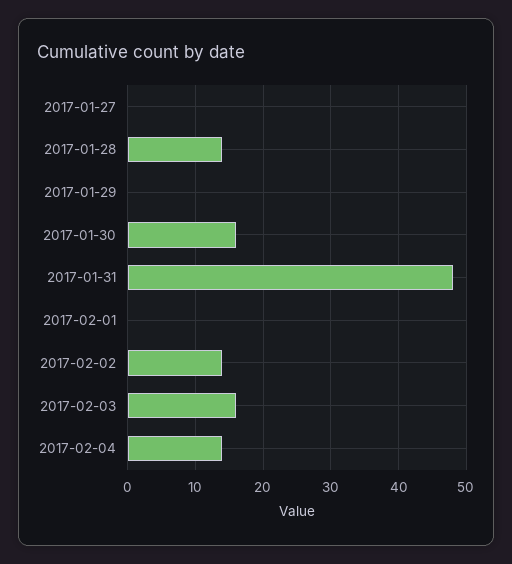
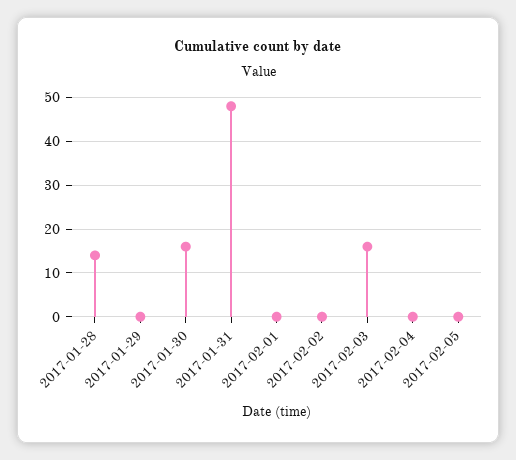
2017-01-27: 0 -> none
2017-02-02: 14 -> 0
2017-02-04: 14 -> 0
2017-02-05: none -> 0

